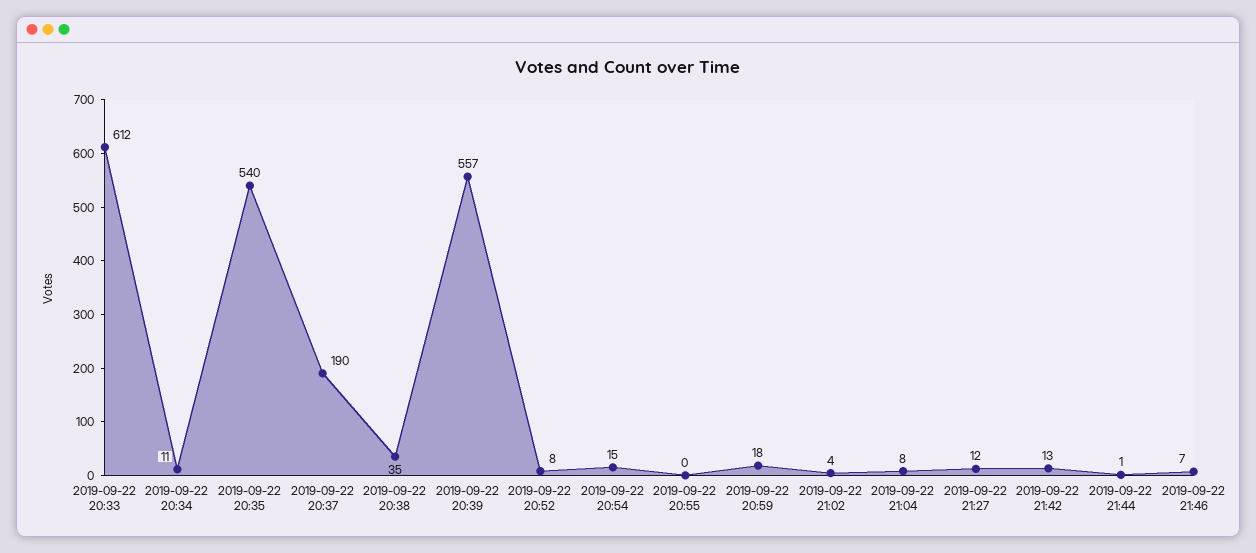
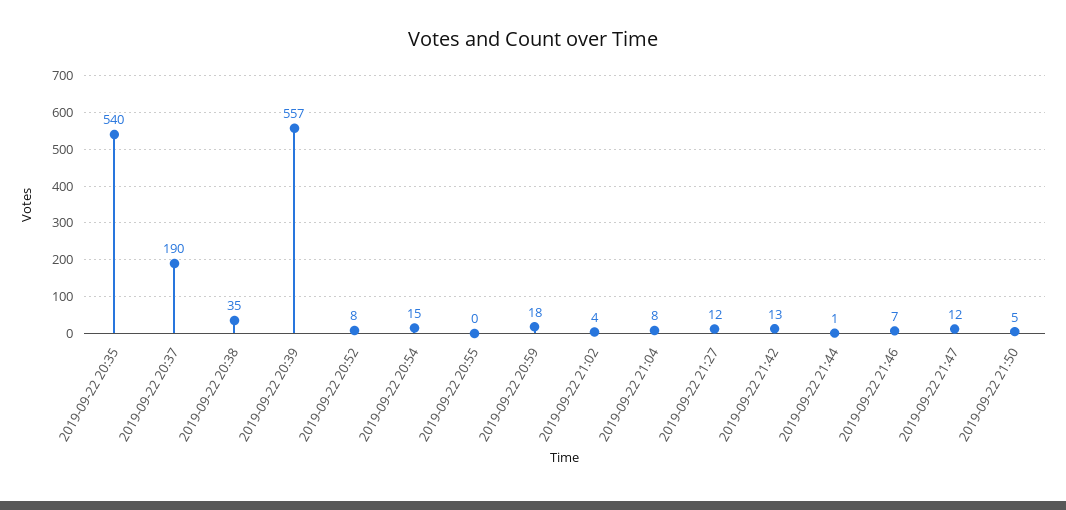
2019-09-22 20:33: 612 -> none
2019-09-22 20:34: 11 -> none
2019-09-22 21:47: none -> 12
2019-09-22 21:50: none -> 5

